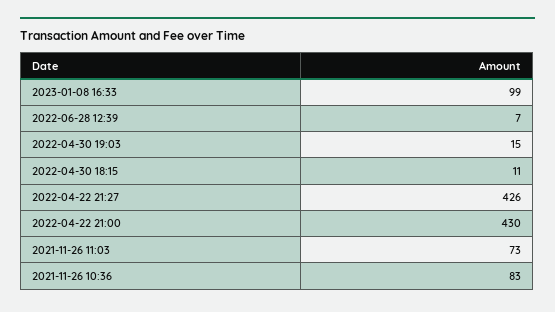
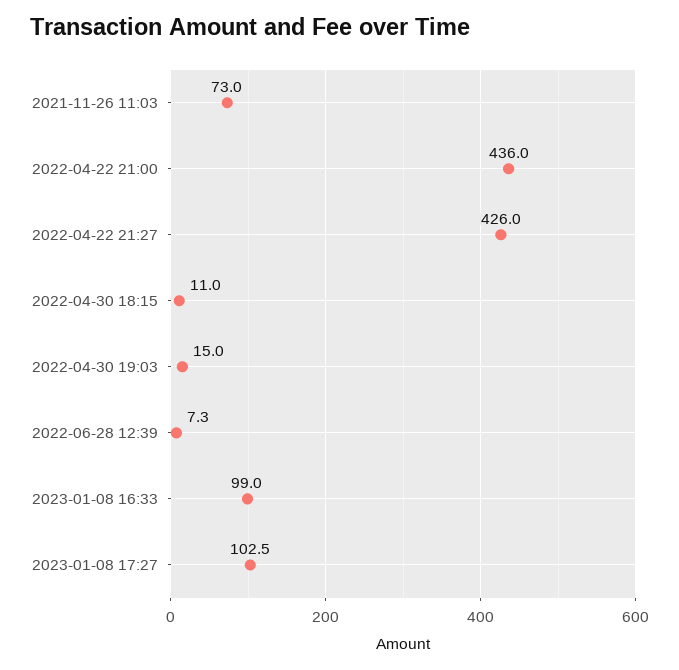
2022-04-22 21:00: 430 -> 436
2021-11-26 10:36: 83 -> none
2023-01-08 17:27: none -> 102.5

